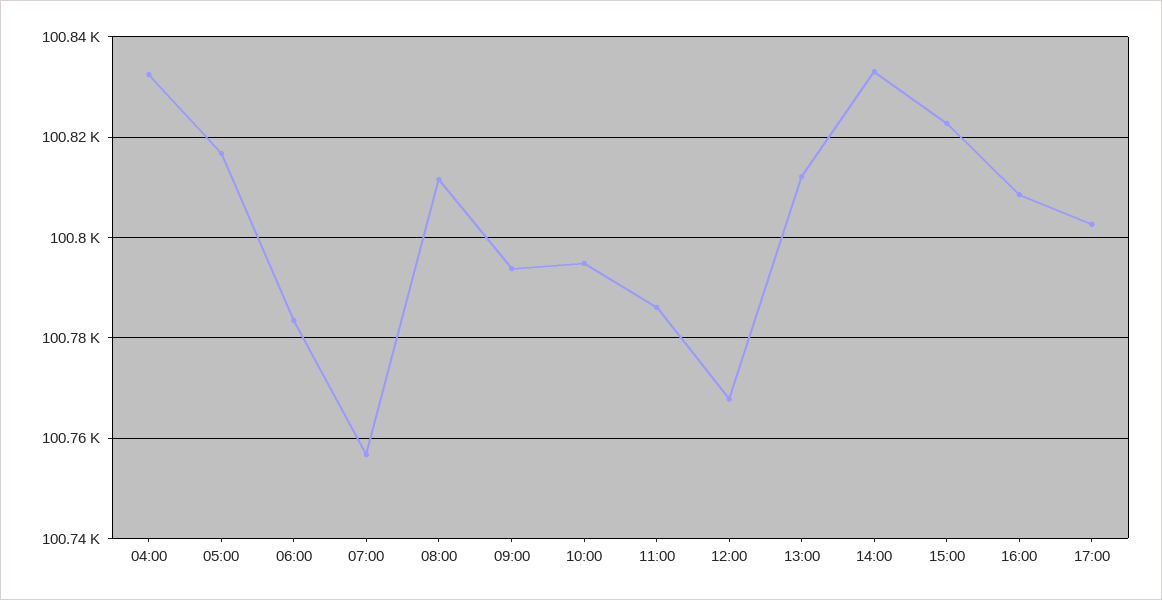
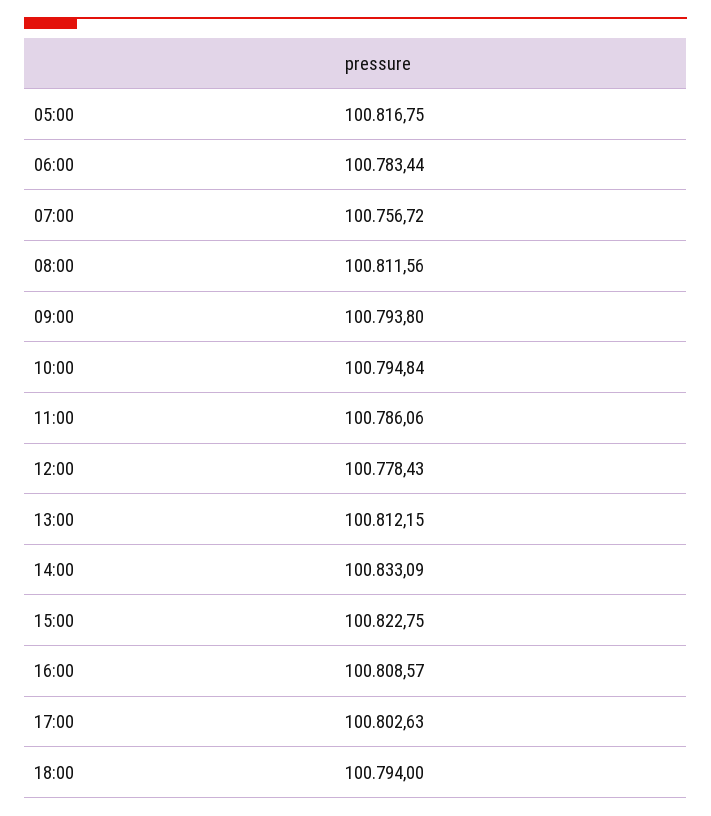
04:00: 100832 -> none
12:00: 100768 -> 100778.43
18:00: none -> 100794

